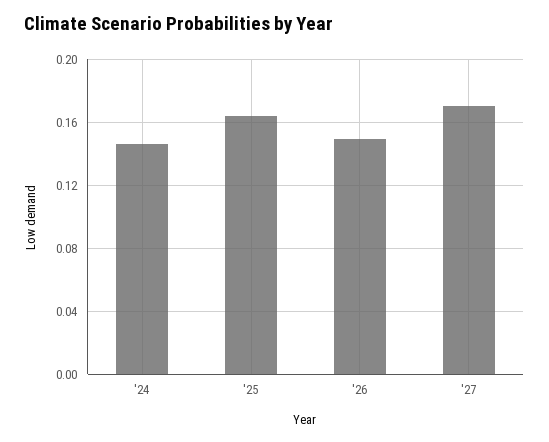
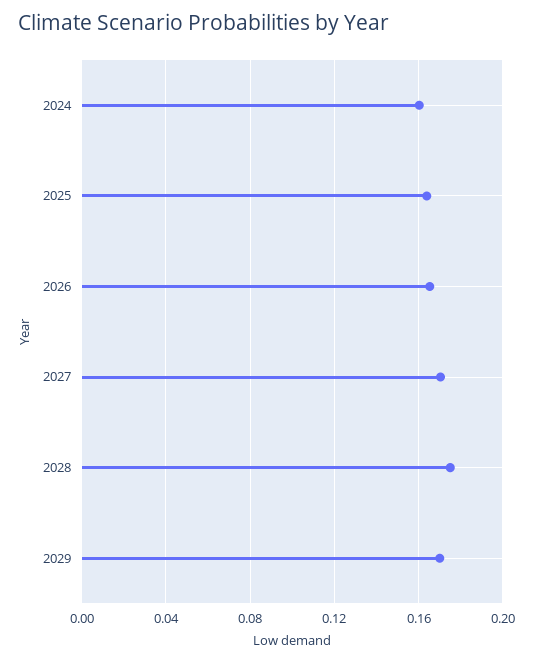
'24: 0.145 -> 0.16
'26: 0.15 -> 0.165
2028: none -> 0.175
2029: none -> 0.17

